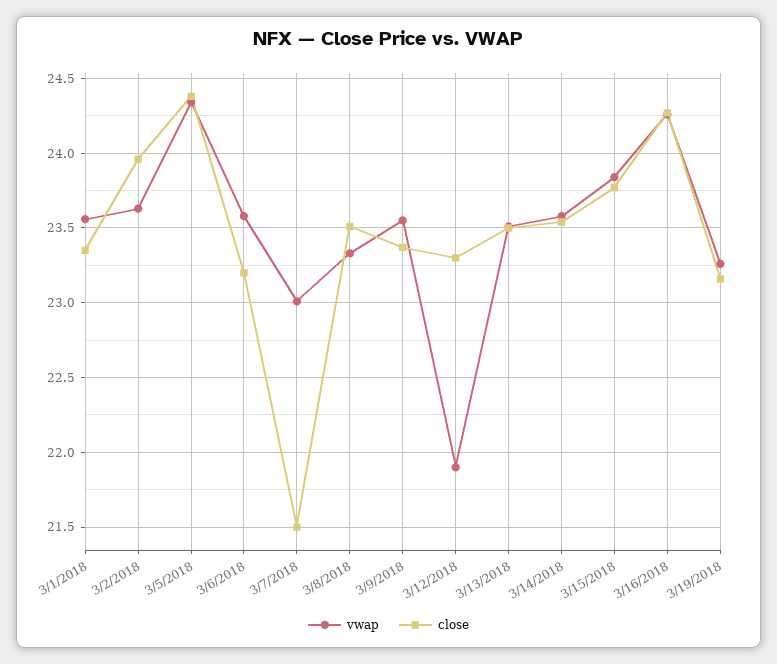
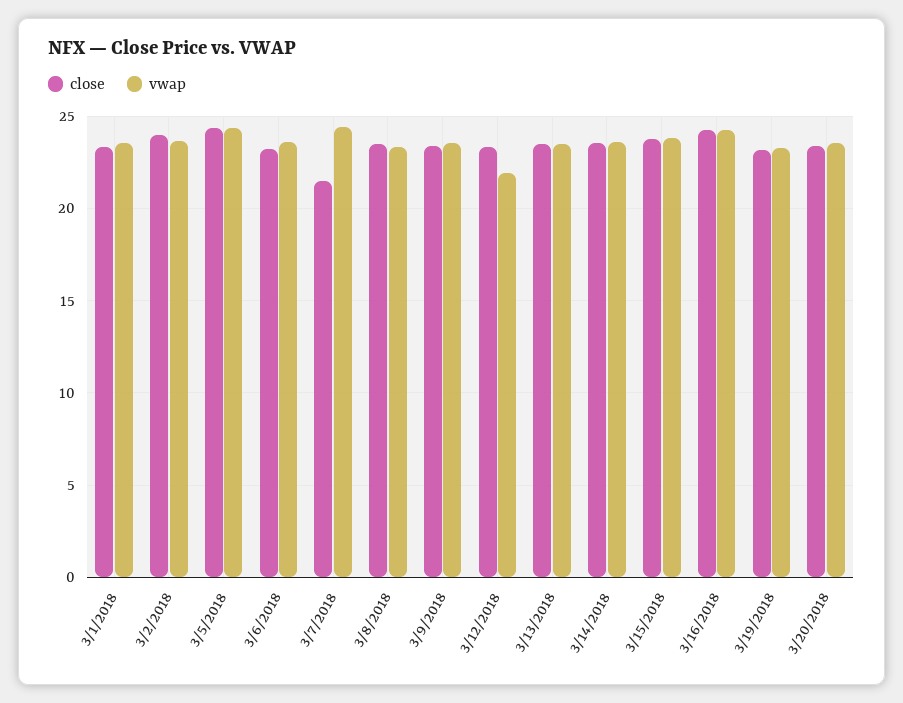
vwap, 3/7/2018: 23 -> 24.5
close, 3/20/2018: none -> 23.5
vwap, 3/20/2018: none -> 23.5

